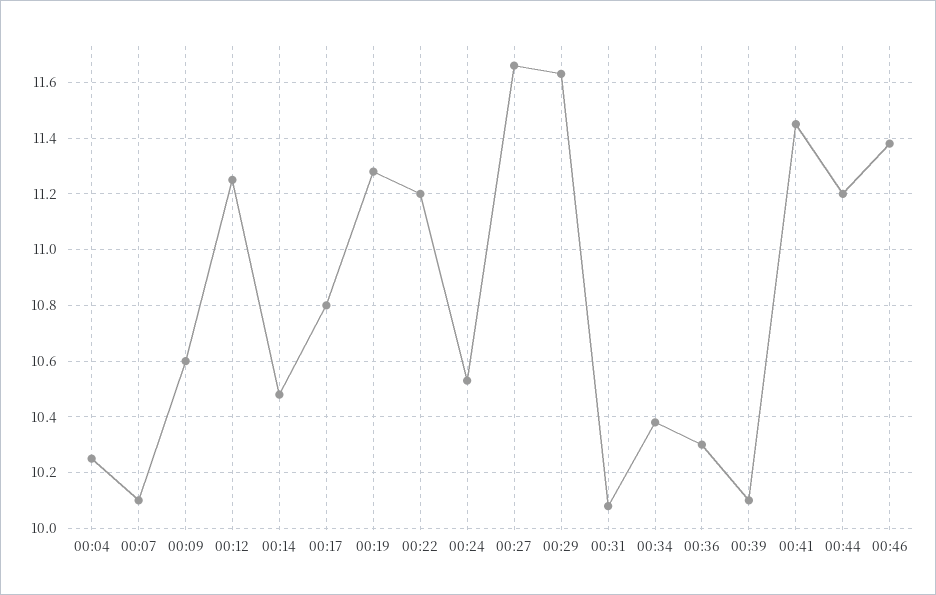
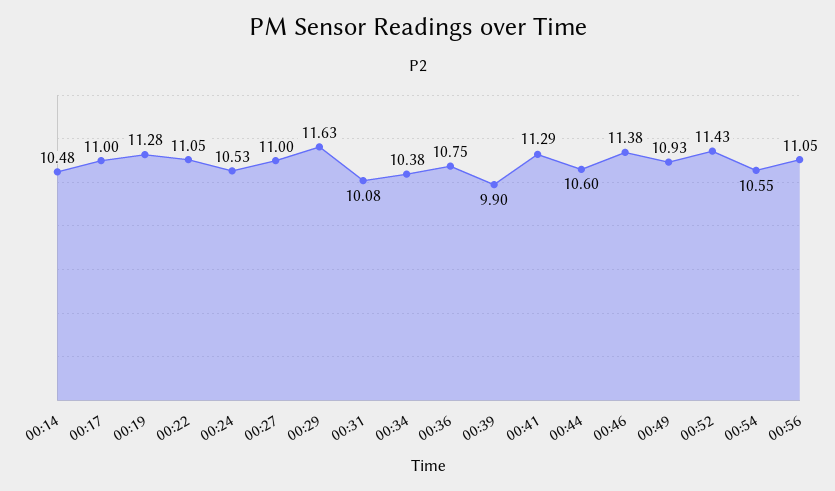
00:04: 10.25 -> none
00:07: 10.1 -> none
00:09: 10.6 -> none
00:12: 11.25 -> none
00:17: 10.8 -> 11
00:22: 11.2 -> 11.05
00:27: 11.65 -> 11
00:36: 10.3 -> 10.75
00:39: 10.1 -> 9.9
00:41: 11.45 -> 11.29
00:44: 11.2 -> 10.6
00:49: none -> 10.93
00:52: none -> 11.43
00:54: none -> 10.55
00:56: none -> 11.05

